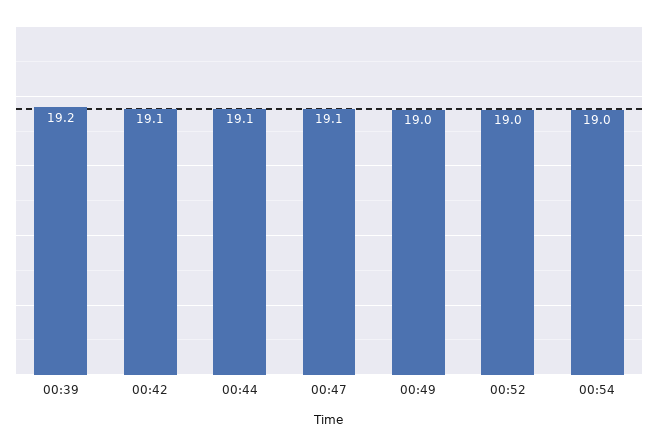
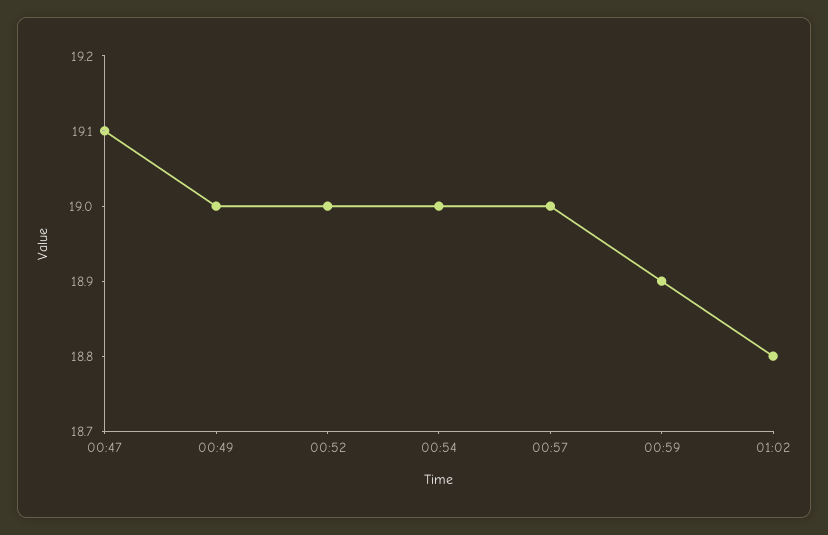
00:39: 19.2 -> none
00:42: 19.1 -> none
00:44: 19.1 -> none
00:57: none -> 19
00:59: none -> 18.9
01:02: none -> 18.8

